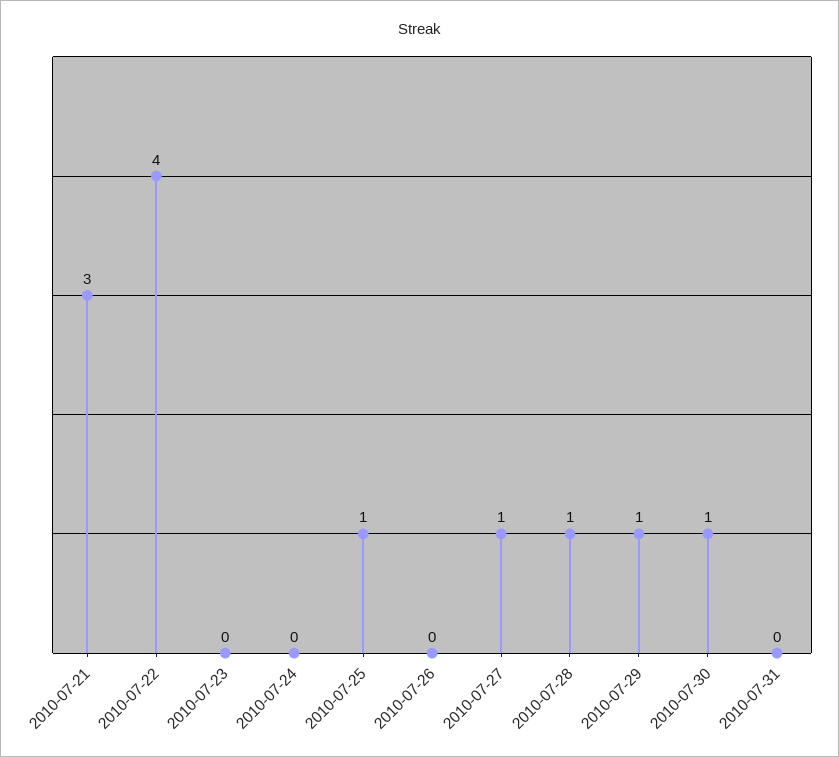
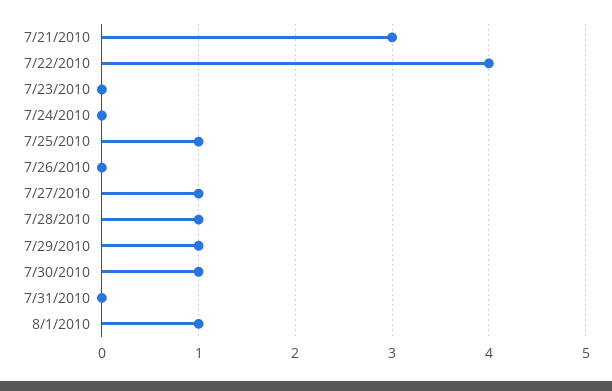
8/1/2010: none -> 1

